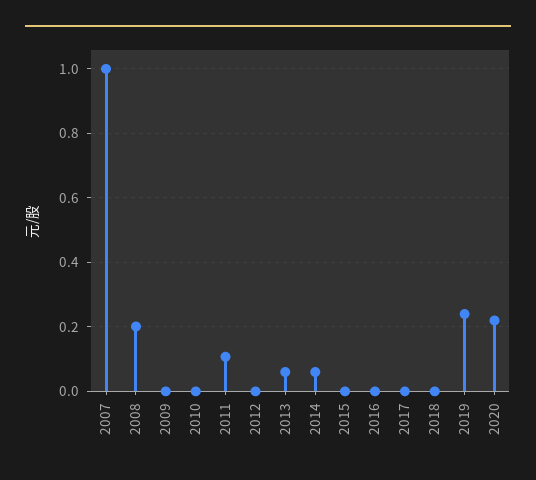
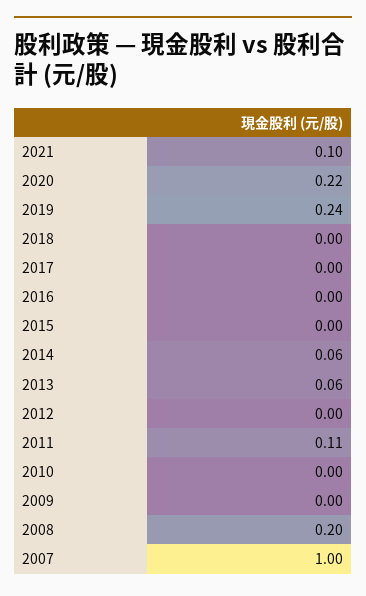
2021: none -> 0.1

